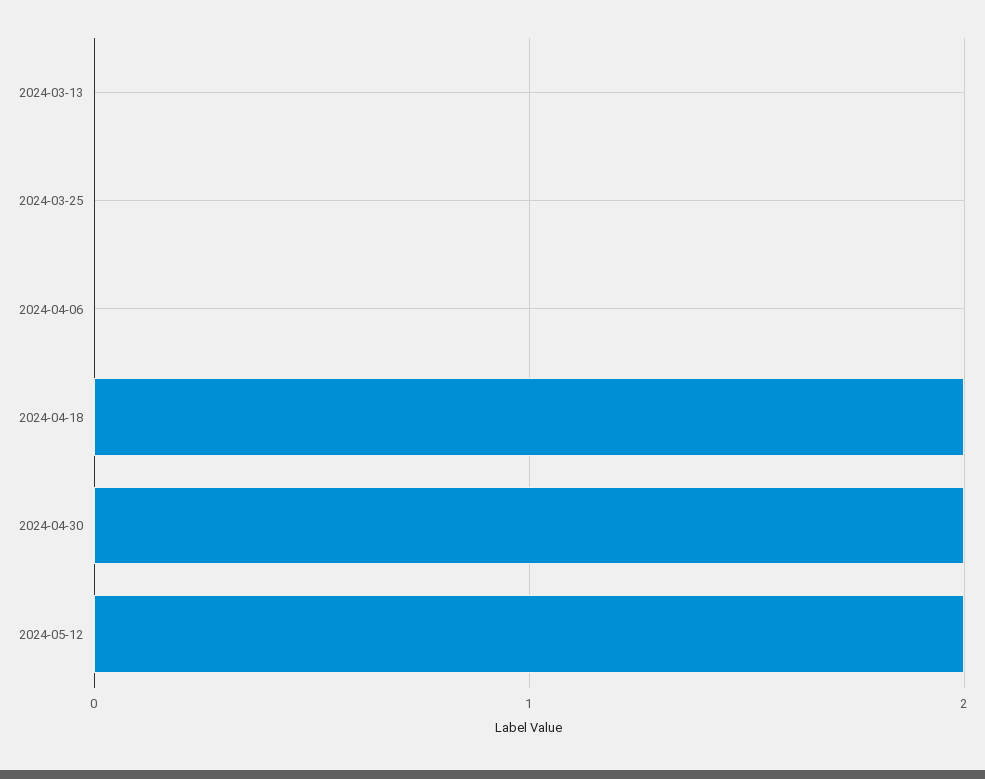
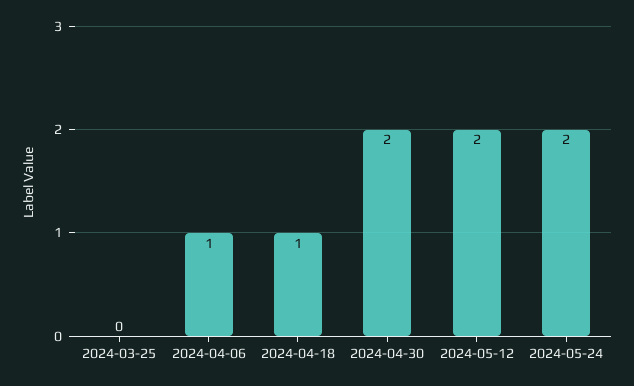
2024-03-13: 0 -> none
2024-04-06: 0 -> 1
2024-04-18: 2 -> 1
2024-05-24: none -> 2

